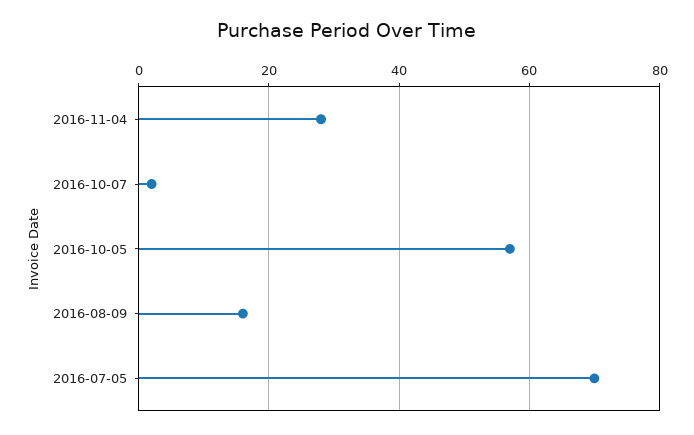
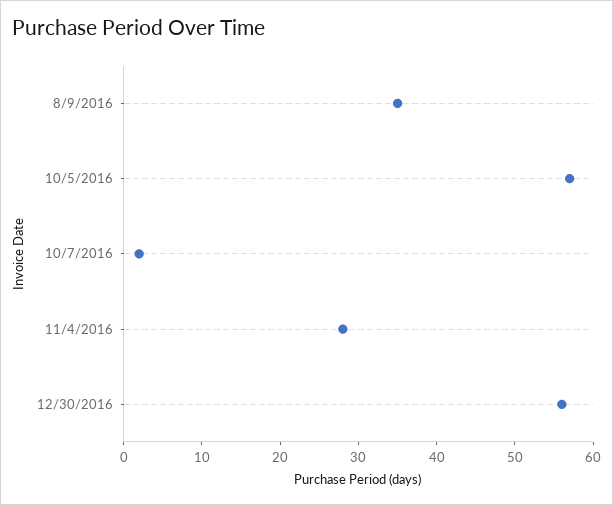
2016-08-09: 15 -> 35
2016-07-05: 70 -> none
12/30/2016: none -> 55

